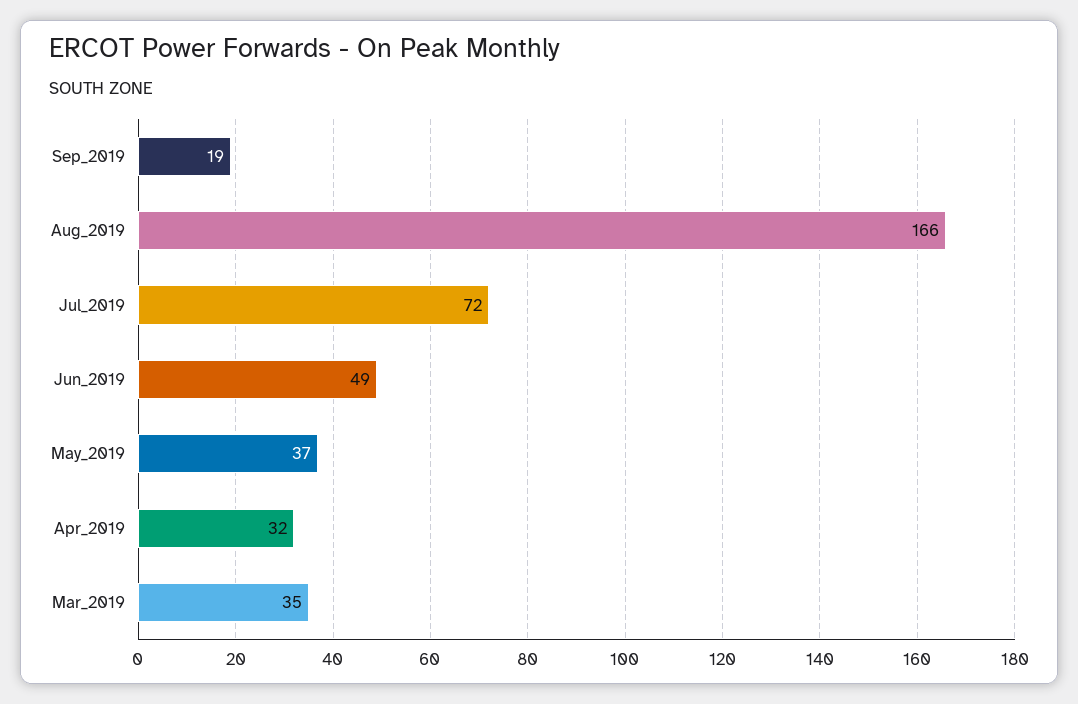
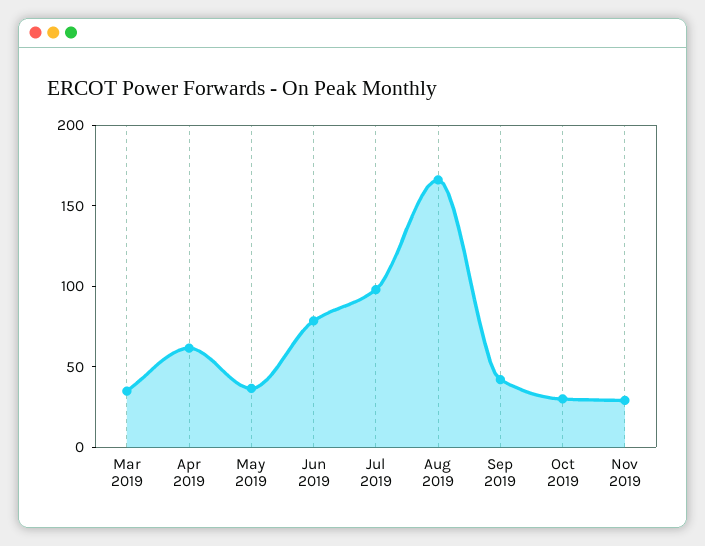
Sep_2019: 19 -> 40
Jul_2019: 72 -> 100
Jun_2019: 49 -> 80
Apr_2019: 32 -> 60
Oct 2019: none -> 30
Nov 2019: none -> 30

